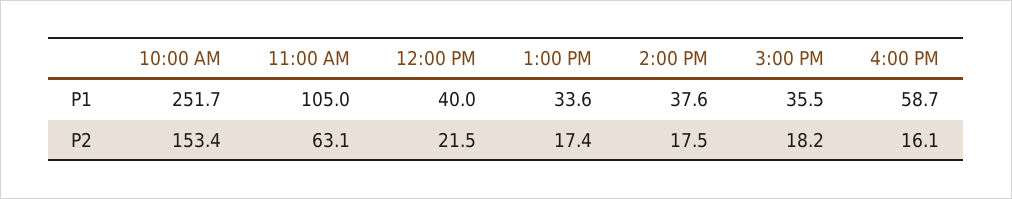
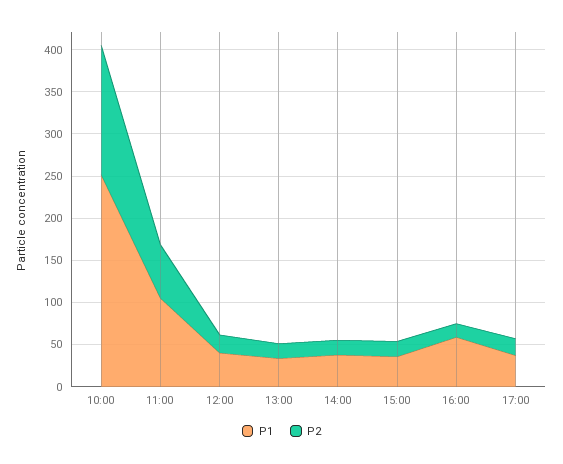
P1, 17:00: none -> 40
P2, 17:00: none -> 20

